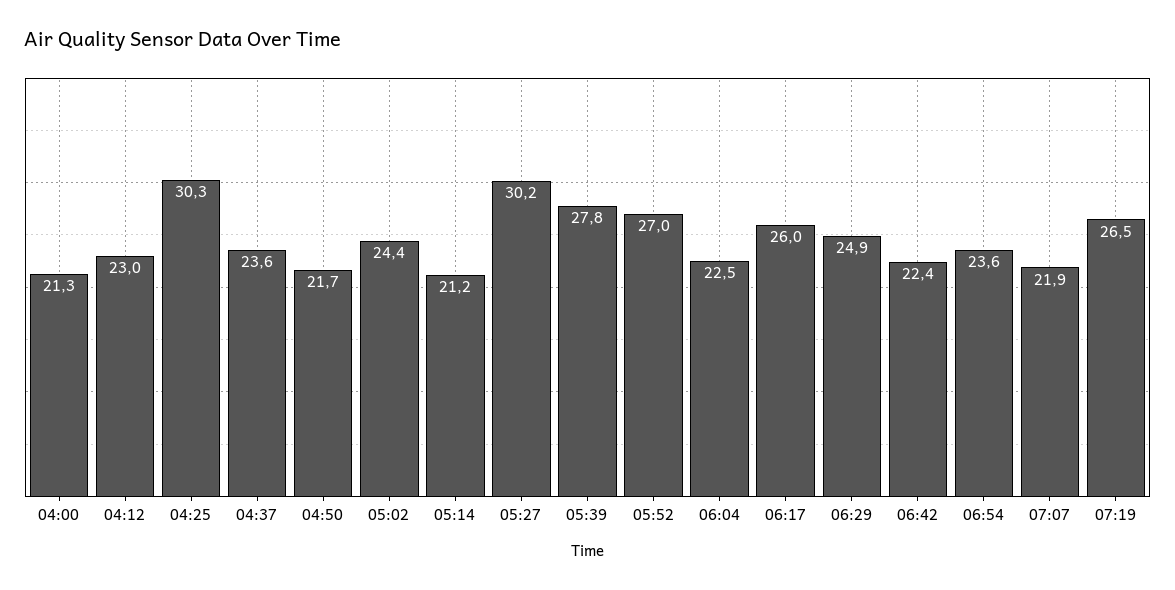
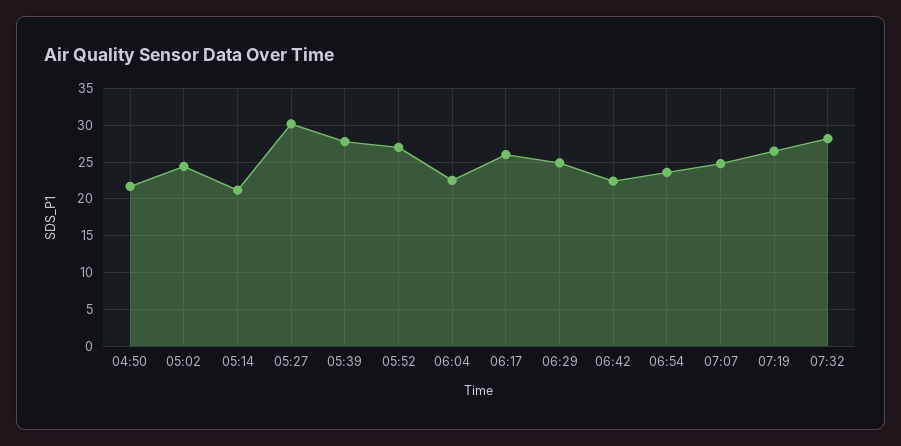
04:00: 21.3 -> none
04:12: 23 -> none
04:25: 30.3 -> none
04:37: 23.6 -> none
07:07: 21.9 -> 25
07:32: none -> 28

